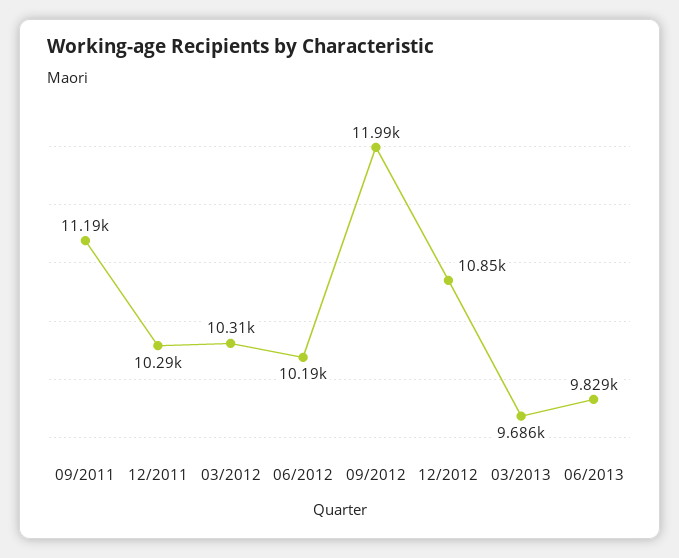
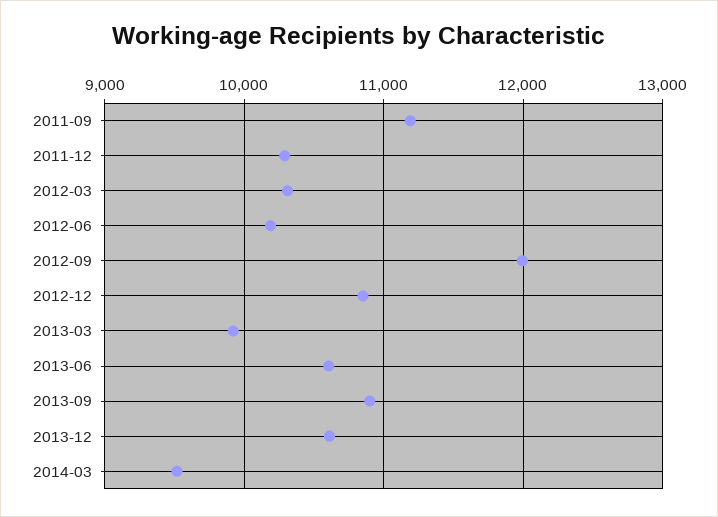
03/2013: 9686 -> 9900
06/2013: 9829 -> 10600
2013-09: none -> 10900
2013-12: none -> 10600
2014-03: none -> 9500

